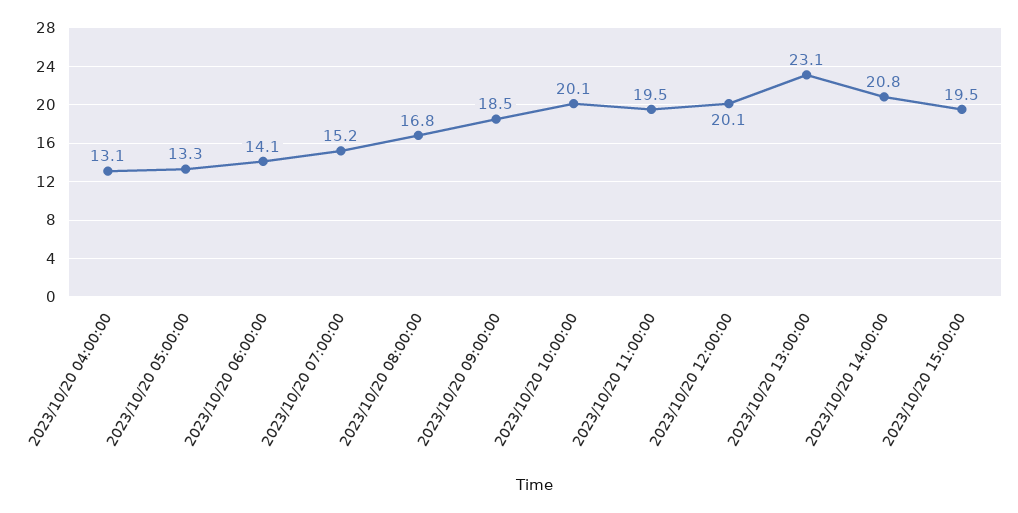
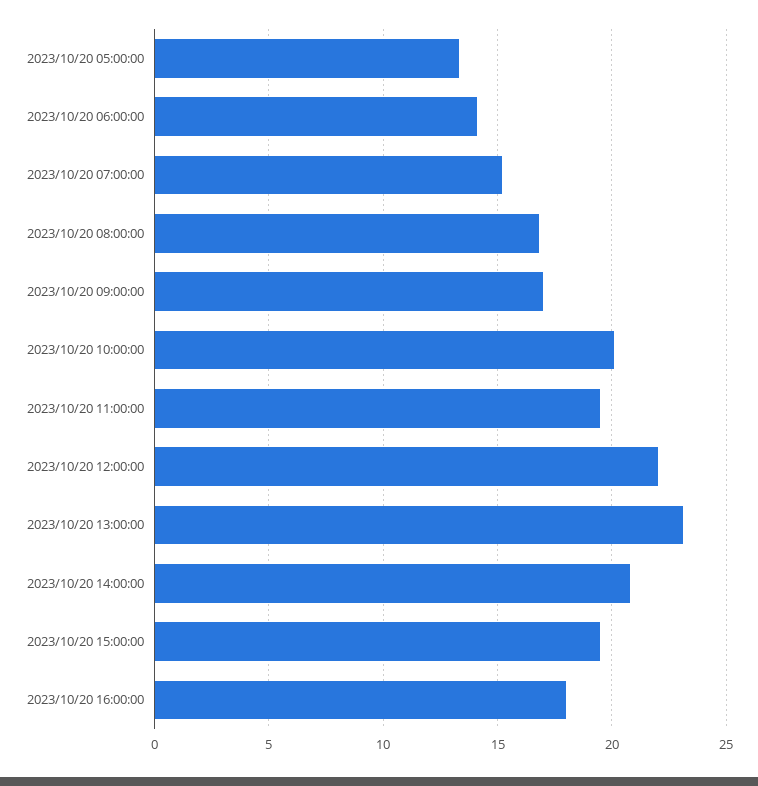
2023/10/20 04:00:00: 13.1 -> none
2023/10/20 09:00:00: 18.5 -> 17
2023/10/20 12:00:00: 20.1 -> 22
2023/10/20 16:00:00: none -> 18

